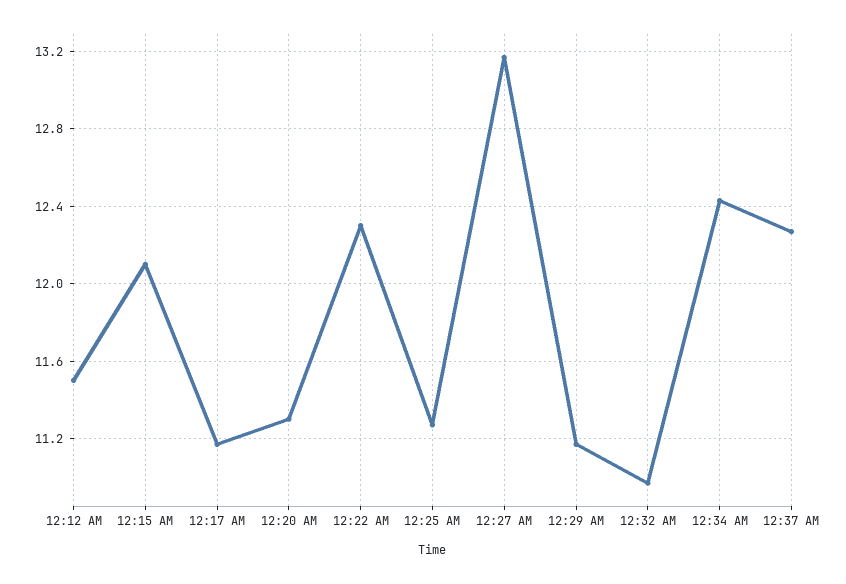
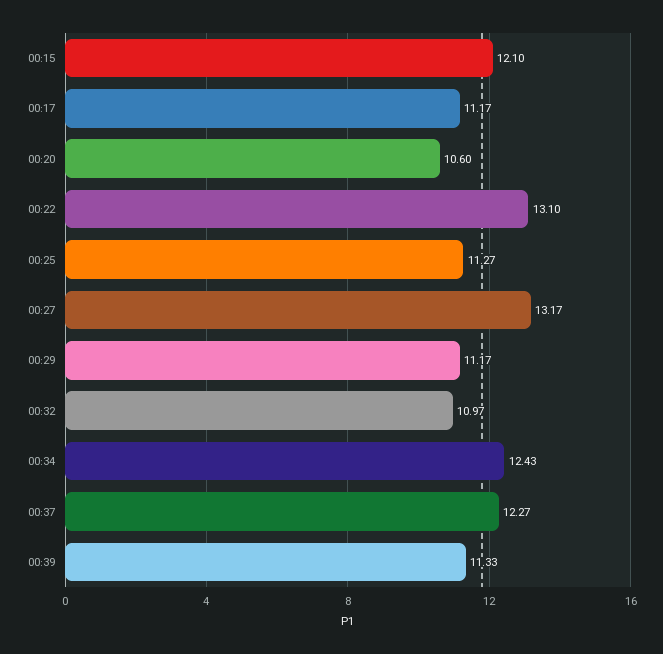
12:12 AM: 11.5 -> none
12:20 AM: 11.3 -> 10.6
12:22 AM: 12.3 -> 13.1
00:39: none -> 11.33

